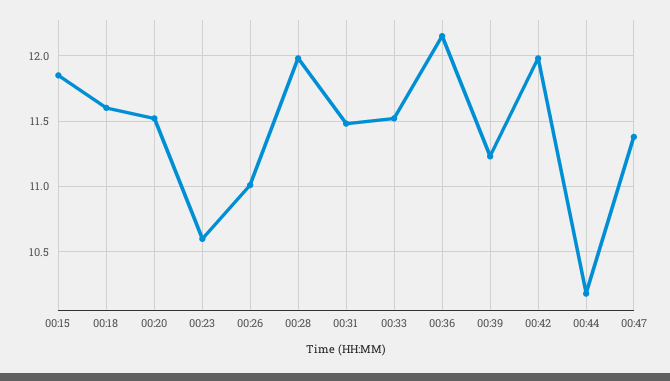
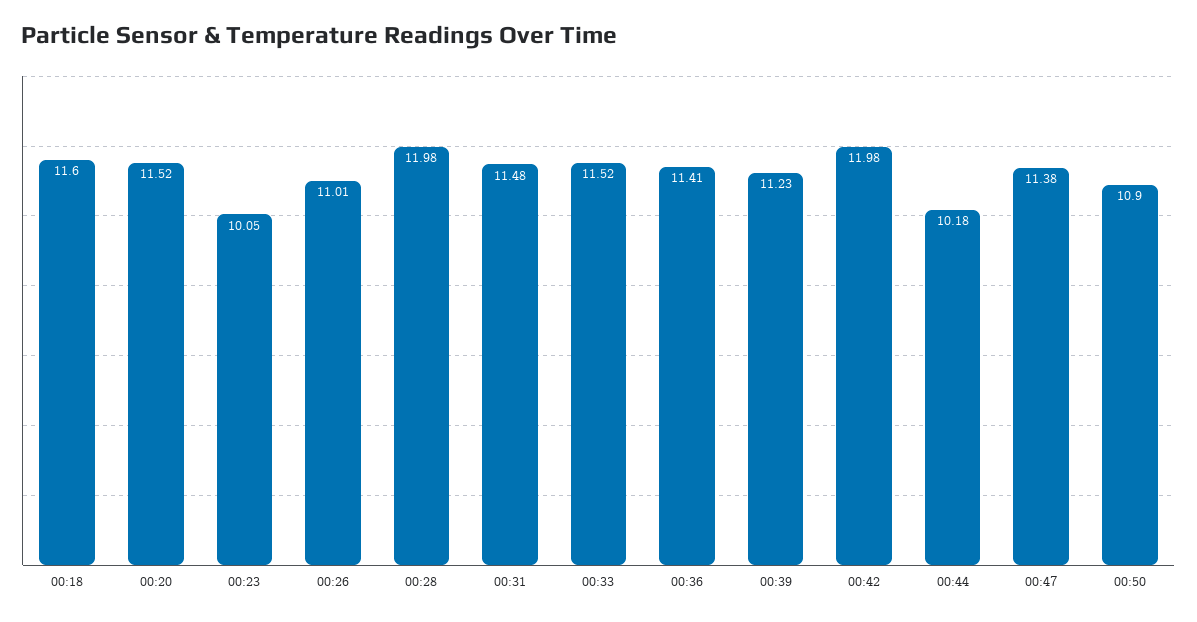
00:15: 11.85 -> none
00:23: 10.6 -> 10.05
00:36: 12.15 -> 11.41
00:50: none -> 10.9

